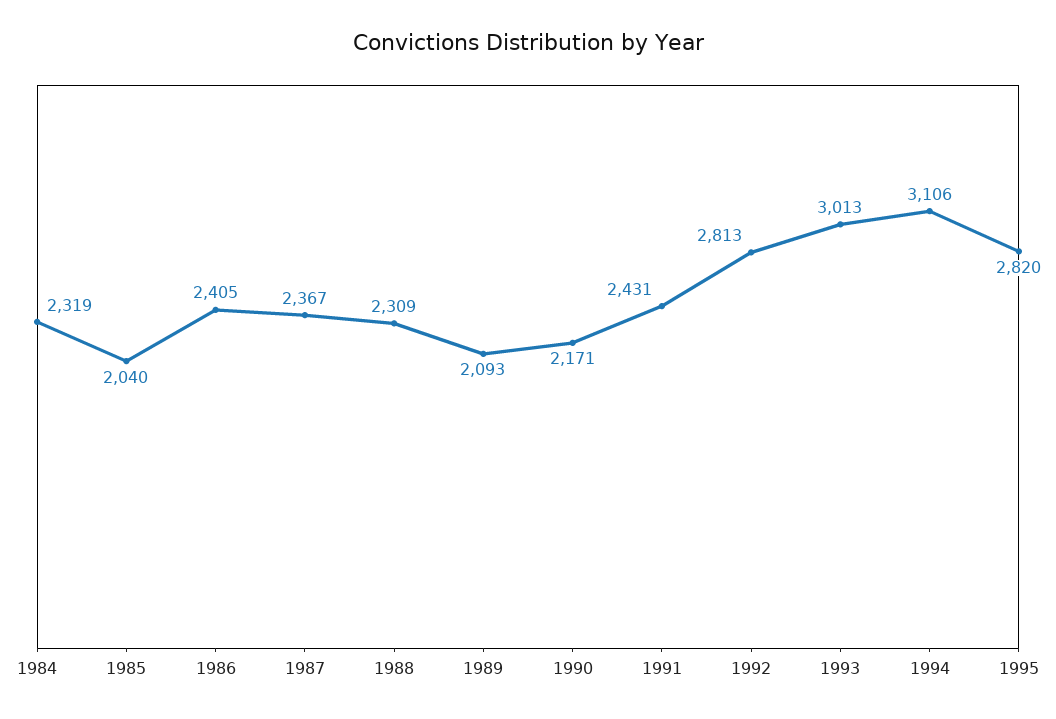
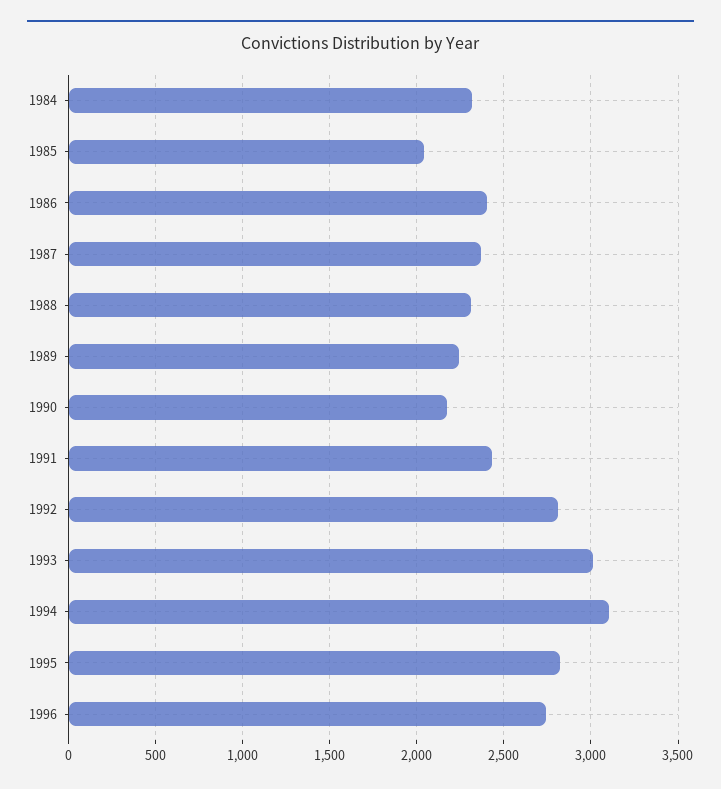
1989: 2093 -> 2250
1996: none -> 2750

